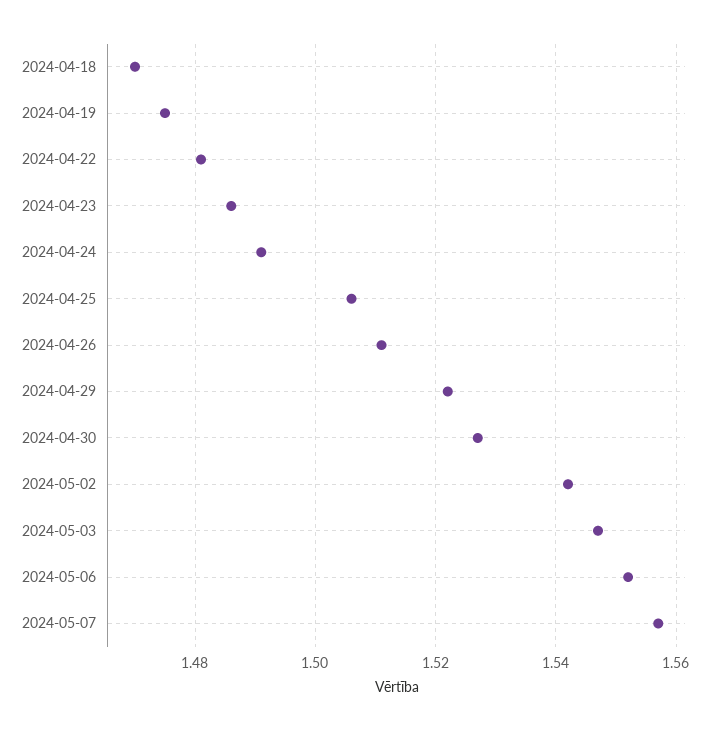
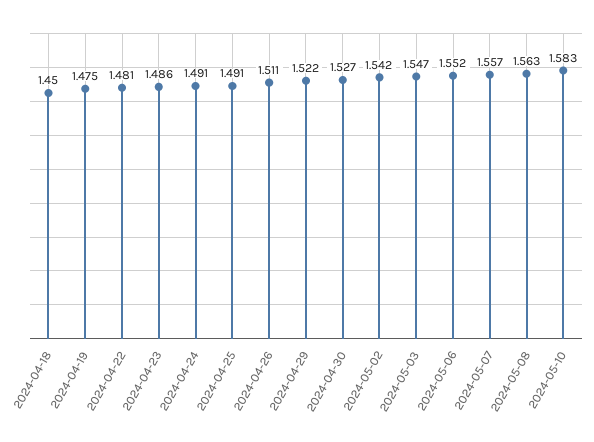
2024-04-18: 1.47 -> 1.45
2024-04-25: 1.505 -> 1.491
2024-05-08: none -> 1.563
2024-05-10: none -> 1.583

